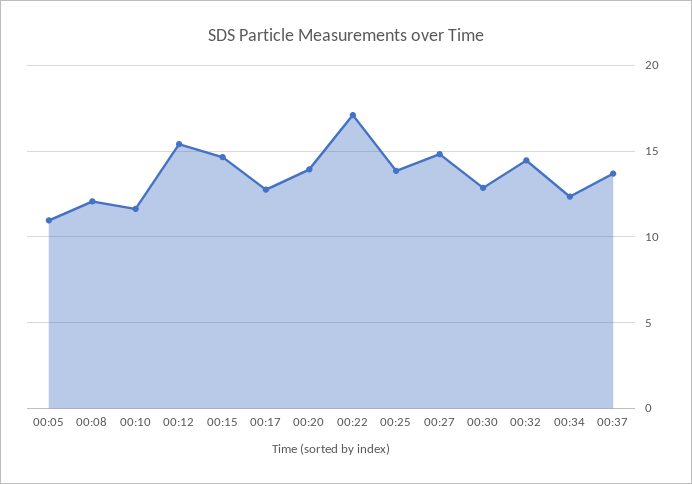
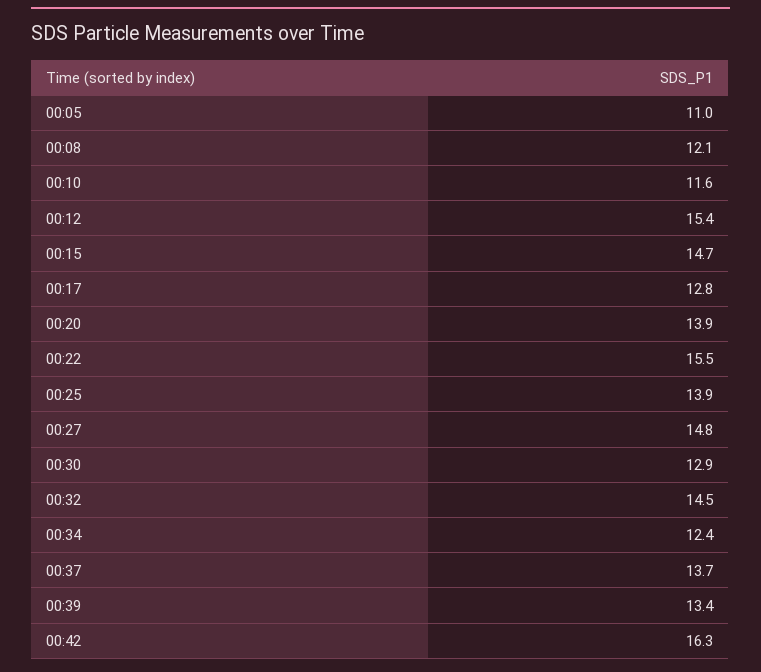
00:22: 17 -> 15.5
00:39: none -> 13.4
00:42: none -> 16.3

